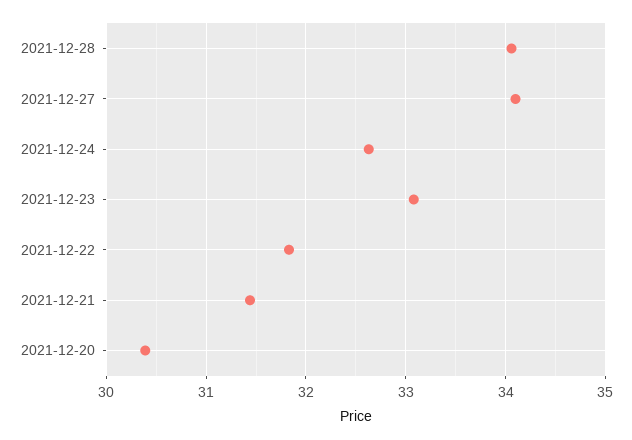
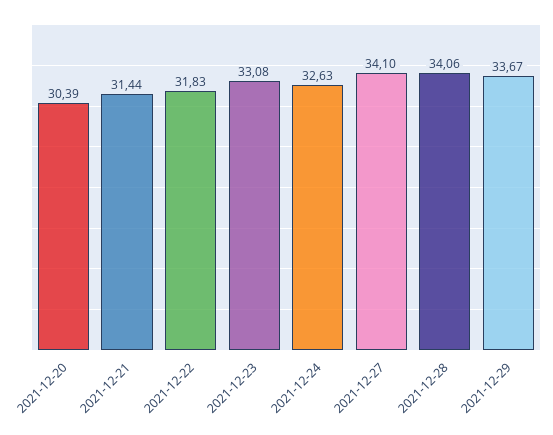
2021-12-29: none -> 33.67

